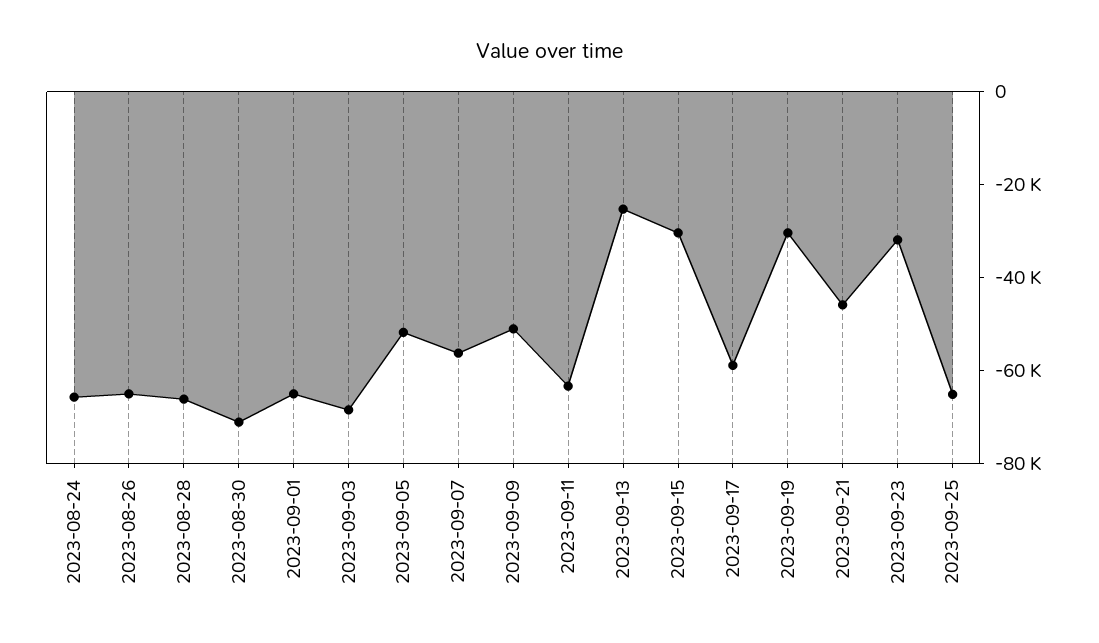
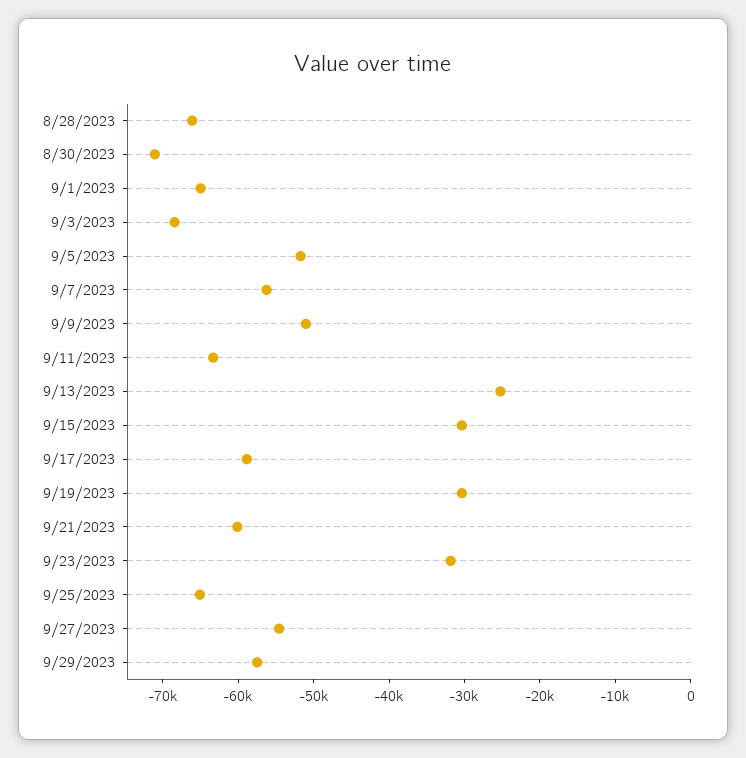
2023-08-24: -65000 -> none
2023-08-26: -65000 -> none
2023-09-21: -45000 -> -60000
9/27/2023: none -> -54000
9/29/2023: none -> -58000

